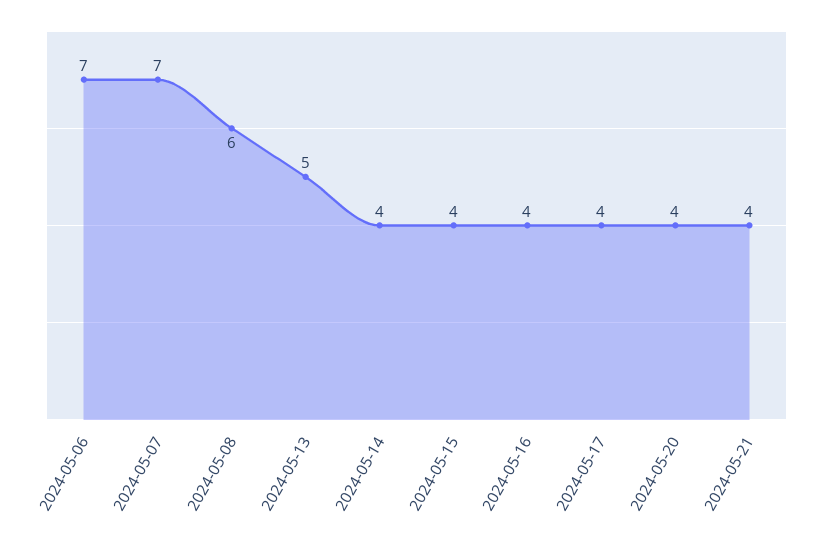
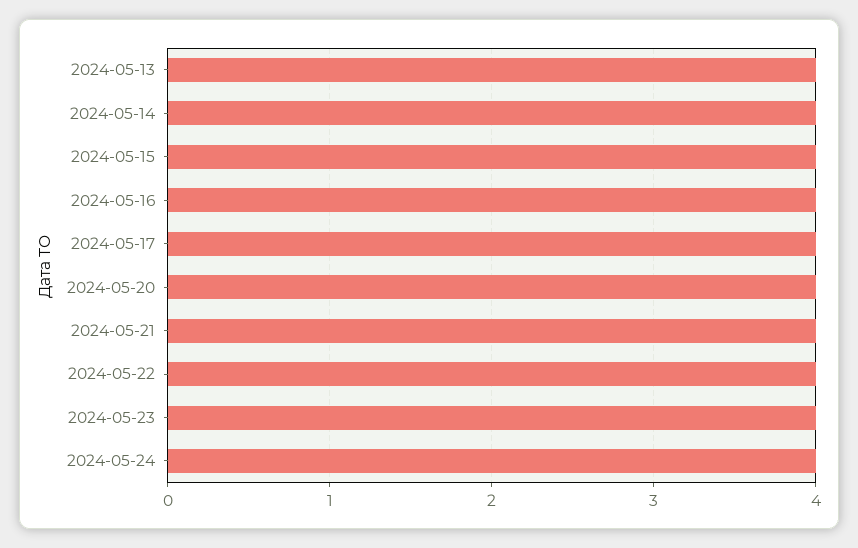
2024-05-06: 7 -> none
2024-05-07: 7 -> none
2024-05-08: 6 -> none
2024-05-13: 5 -> 4
2024-05-22: none -> 4
2024-05-23: none -> 4
2024-05-24: none -> 4

